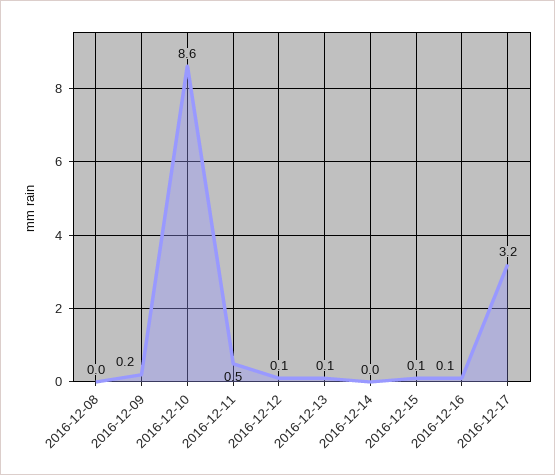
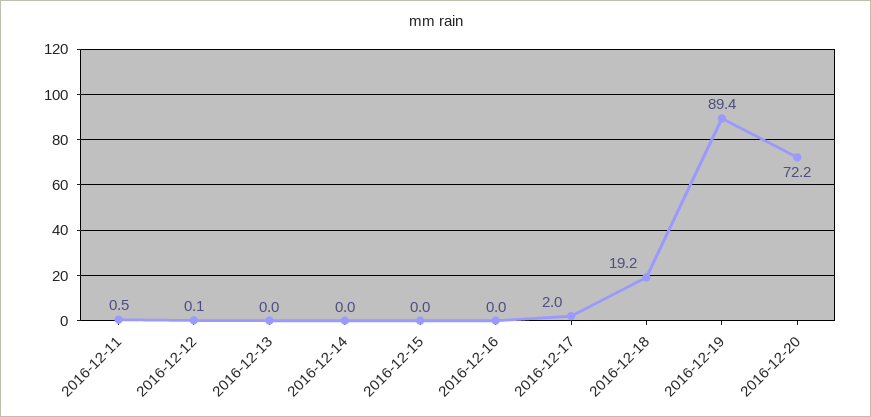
2016-12-08: 0 -> none
2016-12-09: 0.2 -> none
2016-12-10: 8.6 -> none
2016-12-13: 0.1 -> 0
2016-12-15: 0.1 -> 0
2016-12-16: 0.1 -> 0
2016-12-17: 3.2 -> 2
2016-12-18: none -> 19.2
2016-12-19: none -> 89.4
2016-12-20: none -> 72.2

